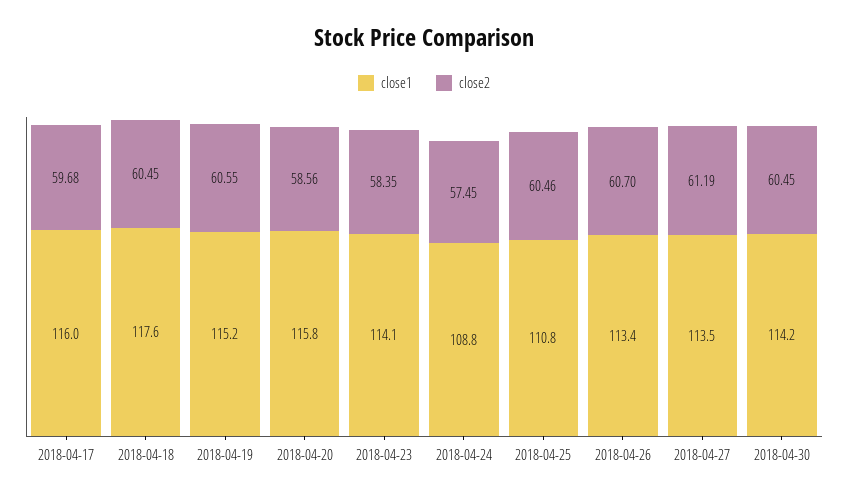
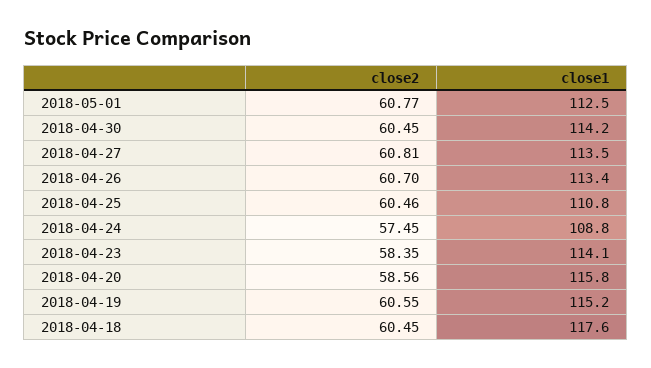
close1, 2018-04-17: 116 -> none
close2, 2018-04-17: 59.68 -> none
close2, 2018-04-27: 61.19 -> 60.81
close2, 2018-05-01: none -> 60.77
close1, 2018-05-01: none -> 112.5

